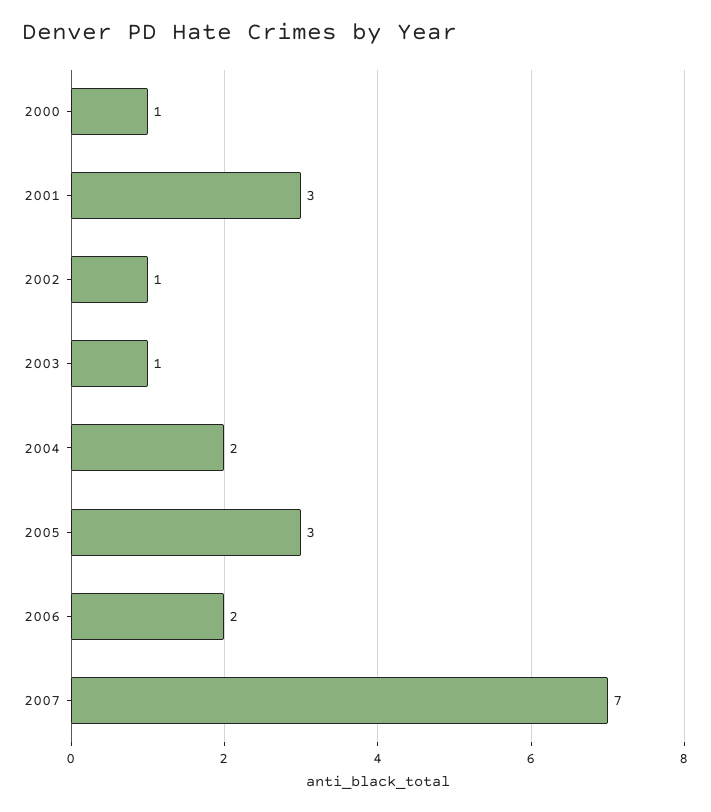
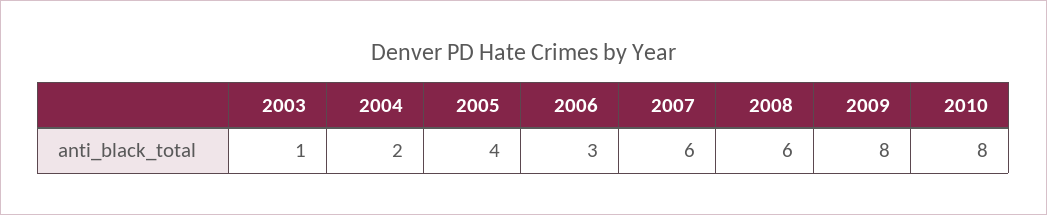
2000: 1 -> none
2001: 3 -> none
2002: 1 -> none
2005: 3 -> 4
2006: 2 -> 3
2007: 7 -> 6
2008: none -> 6
2009: none -> 8
2010: none -> 8

